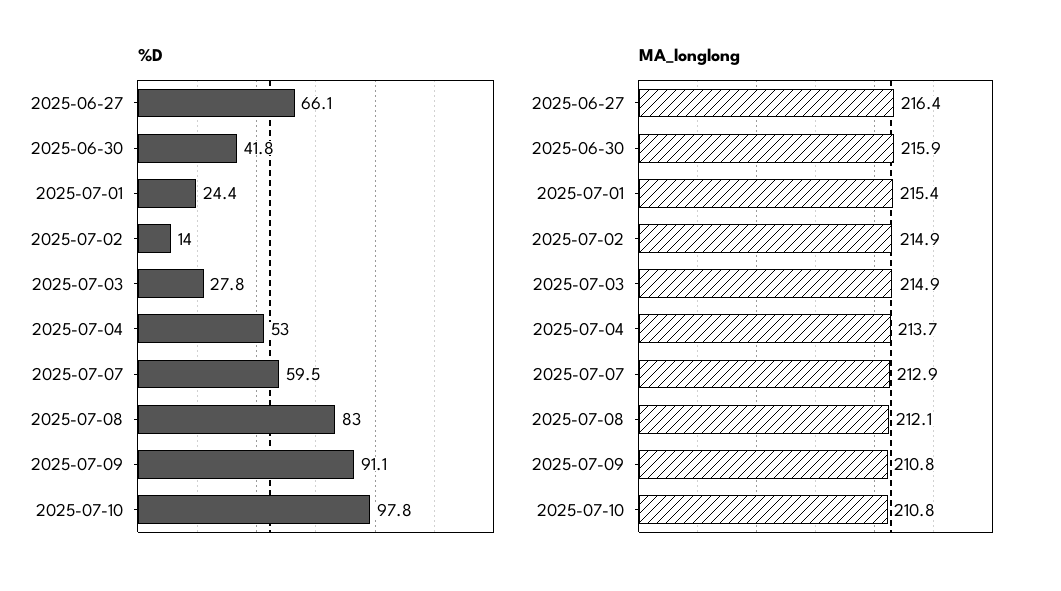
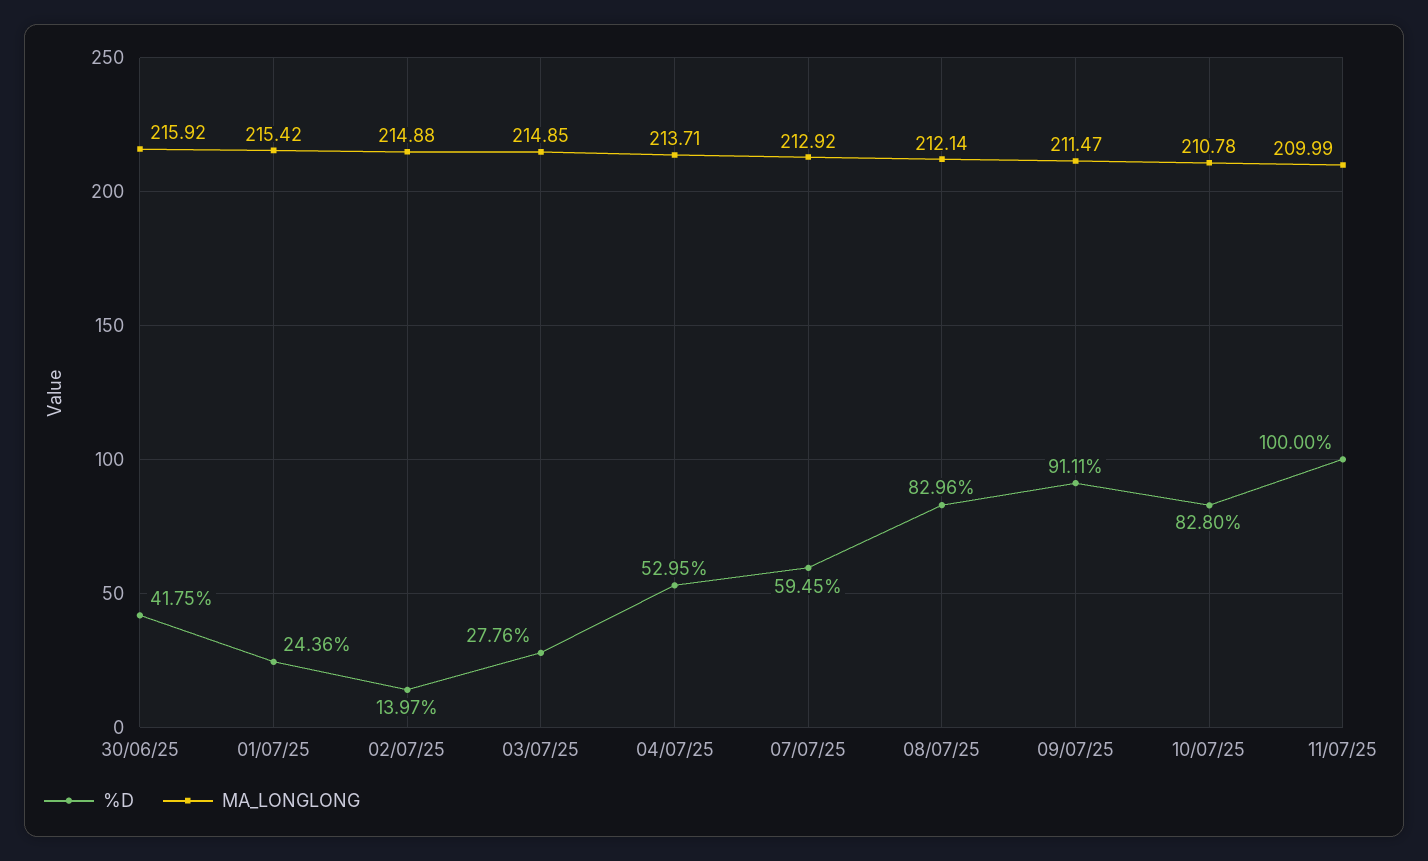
%D, 2025-06-27: 66.1 -> none
%D, 2025-07-10: 97.8 -> 82.8
MA_longlong, 2025-06-27: 216.4 -> none
MA_longlong, 2025-07-09: 210.8 -> 211.47
%D, 11/07/25: none -> 100
MA_longlong, 11/07/25: none -> 209.99

